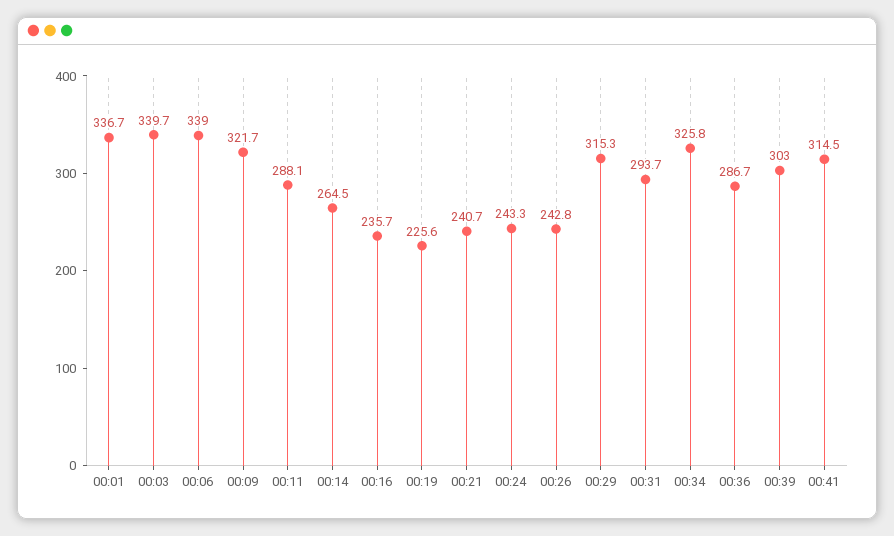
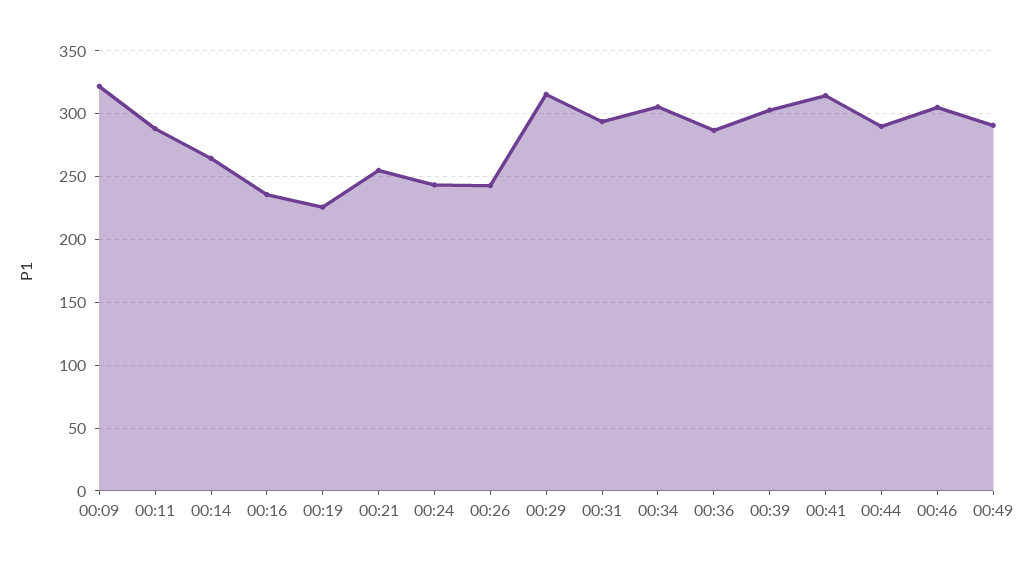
00:01: 336.7 -> none
00:03: 339.7 -> none
00:06: 339 -> none
00:21: 240.7 -> 255
00:34: 325.8 -> 305
00:44: none -> 290
00:46: none -> 305
00:49: none -> 290

